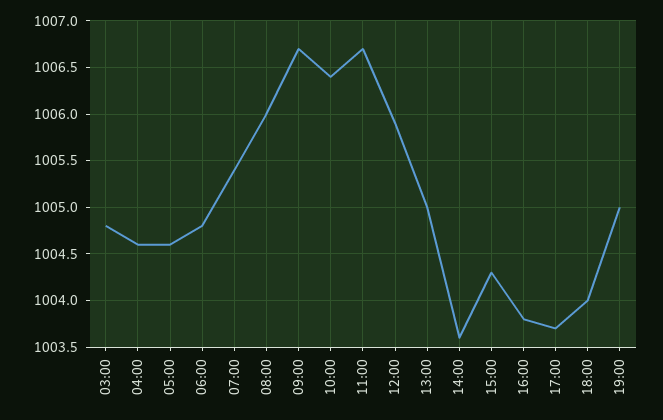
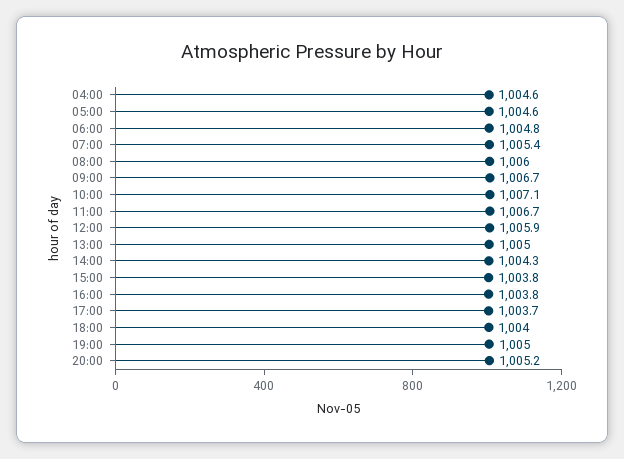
03:00: 1004.8 -> none
10:00: 1006.4 -> 1007.1
14:00: 1003.6 -> 1004.3
15:00: 1004.3 -> 1003.8
20:00: none -> 1005.2

